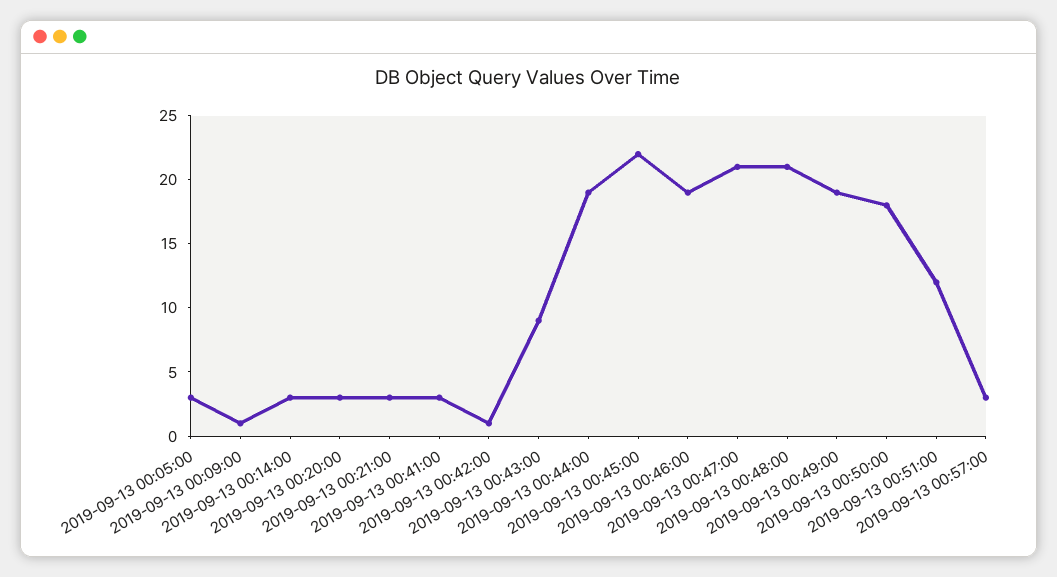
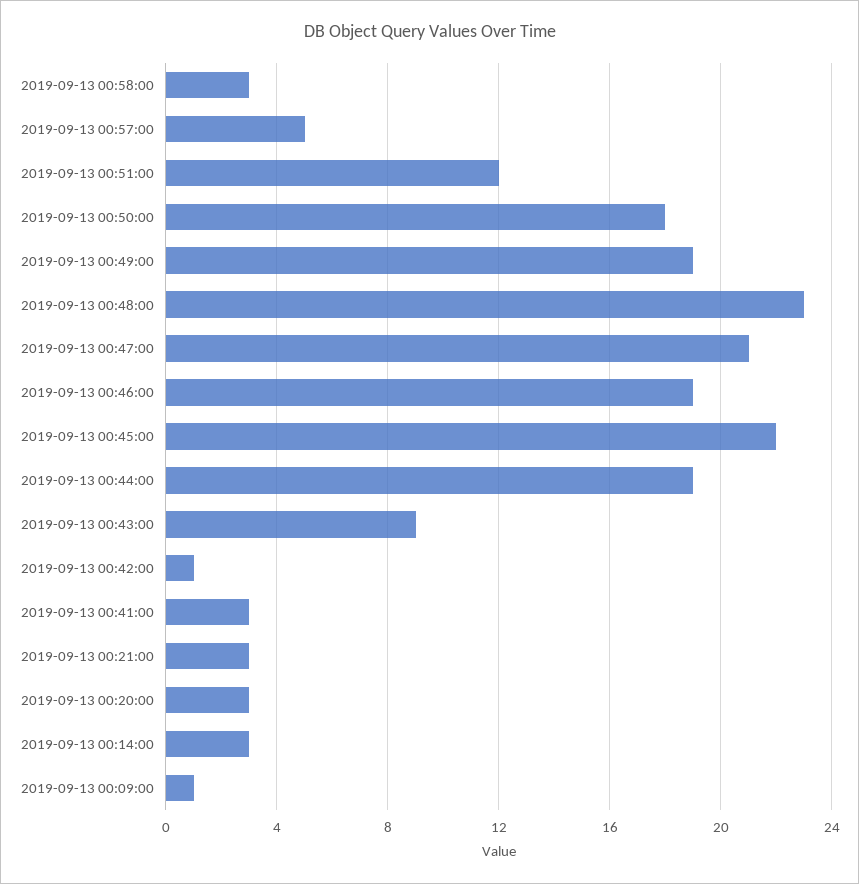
2019-09-13 00:05:00: 3 -> none
2019-09-13 00:48:00: 21 -> 23
2019-09-13 00:57:00: 3 -> 5
2019-09-13 00:58:00: none -> 3

